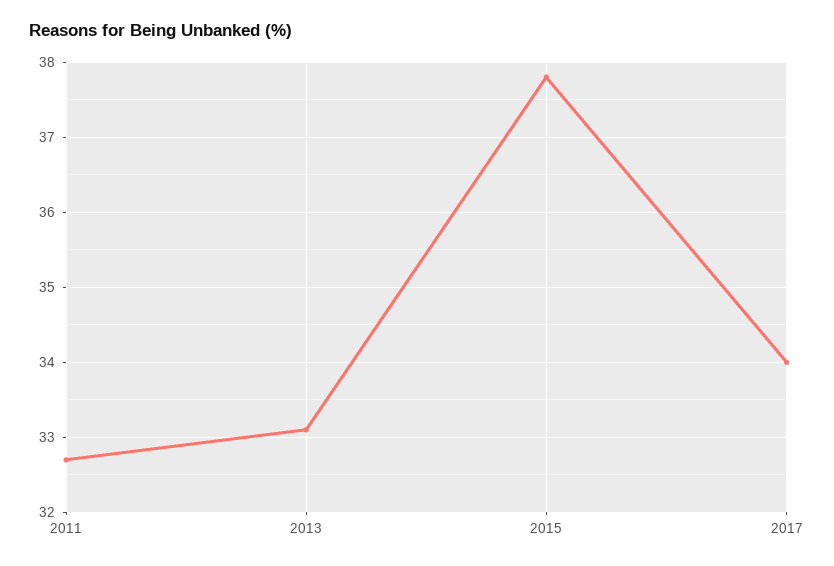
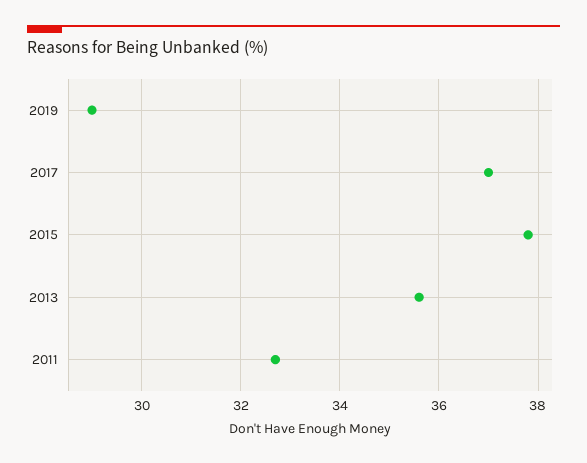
2013: 33.1 -> 35.5
2017: 34 -> 37
2019: none -> 29

